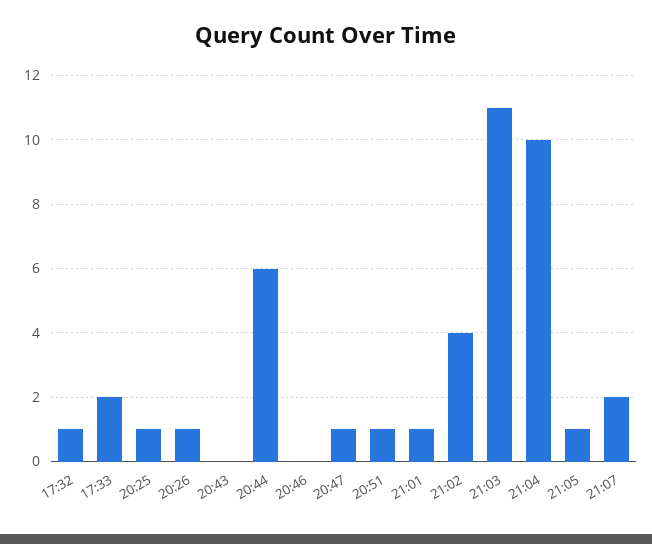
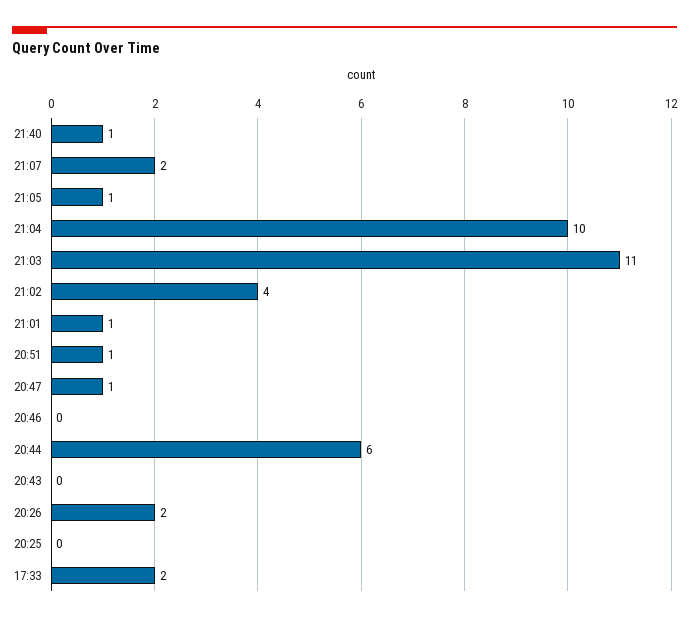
17:32: 1 -> none
20:25: 1 -> 0
20:26: 1 -> 2
21:40: none -> 1

